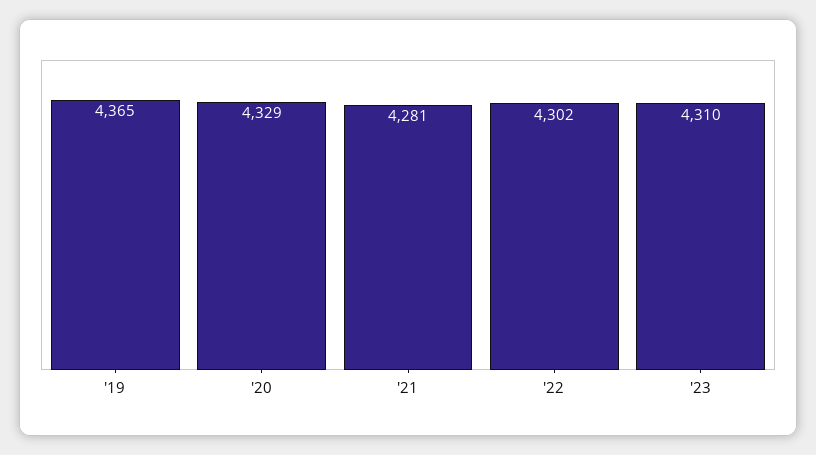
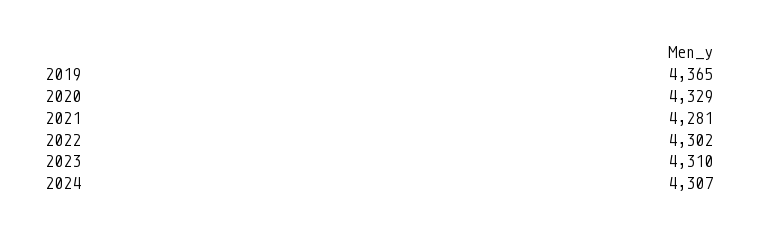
2024: none -> 4307

